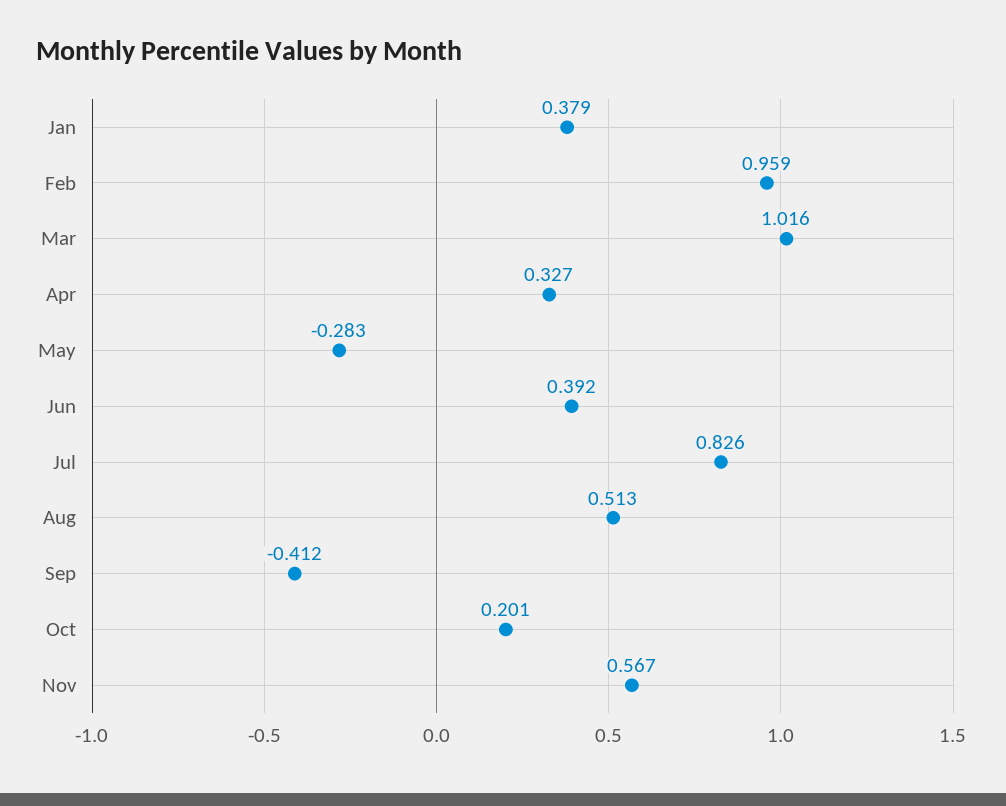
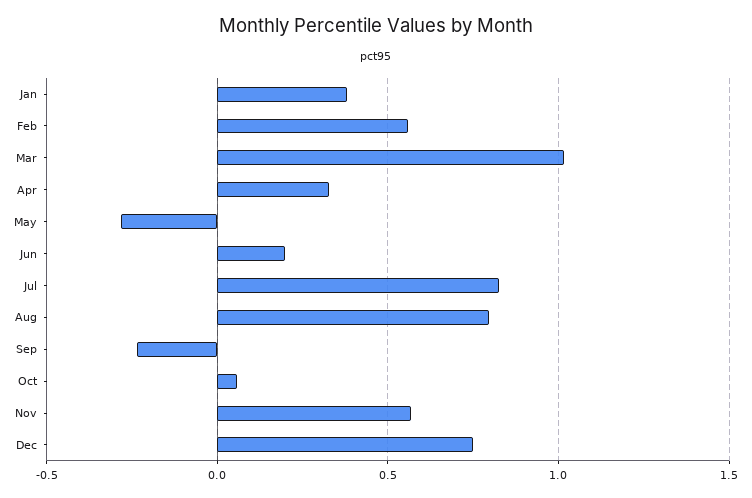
Feb: 0.959 -> 0.55
Jun: 0.392 -> 0.2
Aug: 0.513 -> 0.8
Sep: -0.412 -> -0.25
Oct: 0.201 -> 0.05
Dec: none -> 0.75

